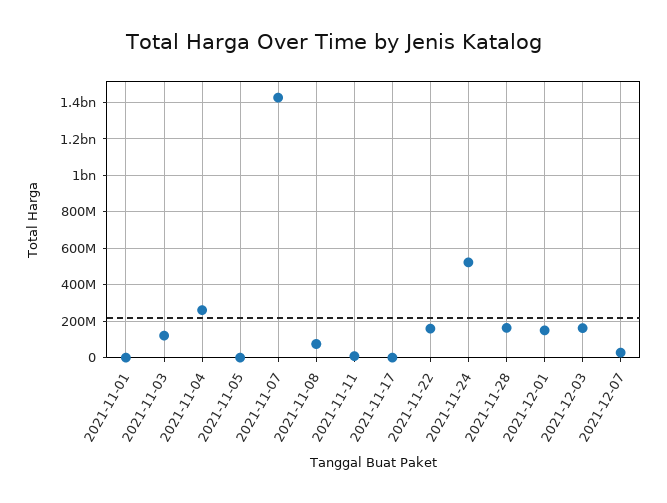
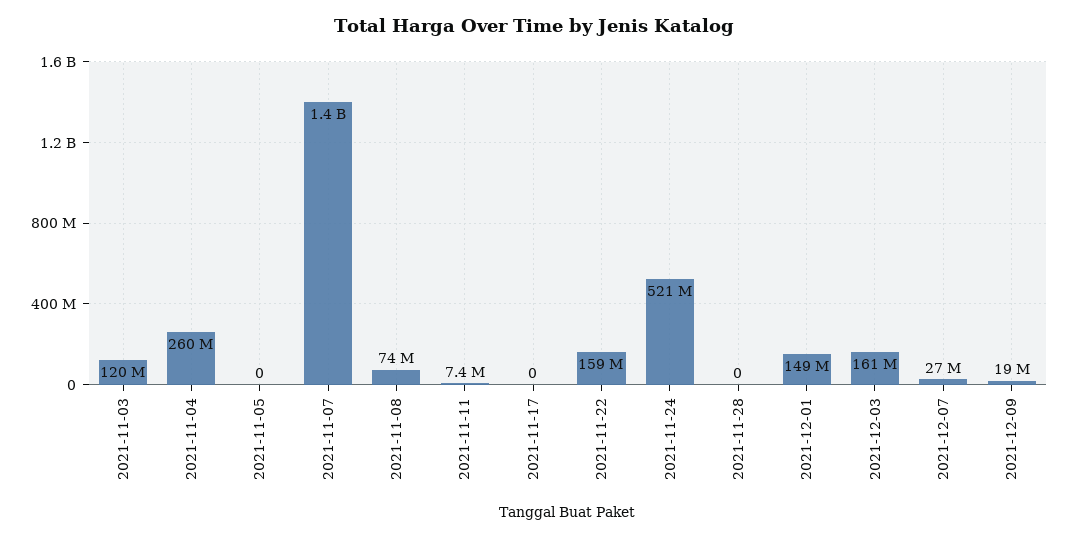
2021-11-01: 0 -> none
2021-11-28: 150000000 -> 0
2021-12-09: none -> 19000000

